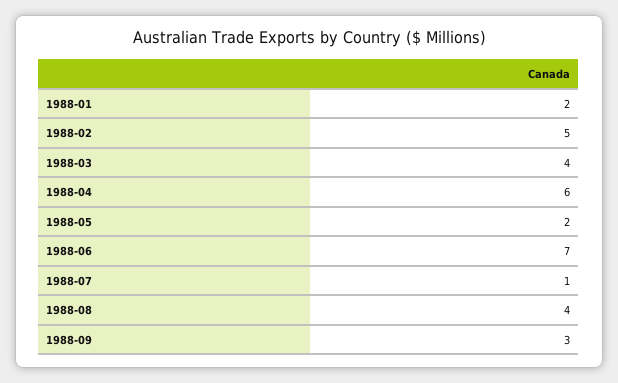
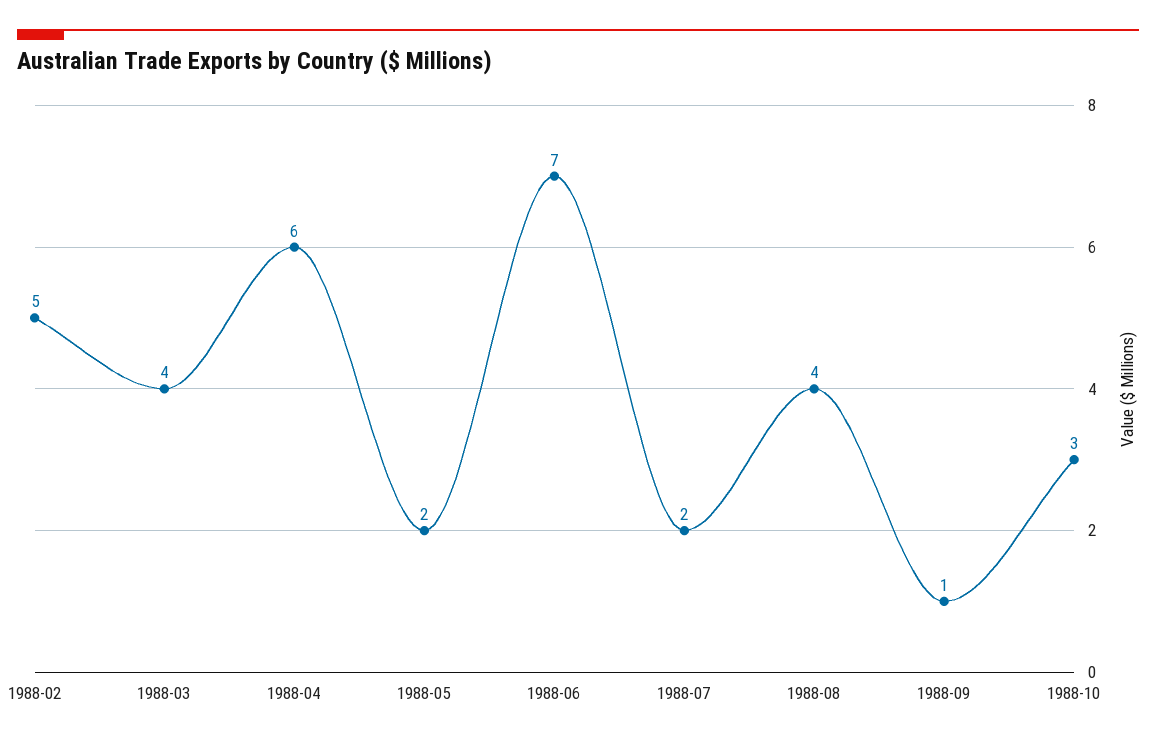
1988-01: 2 -> none
1988-07: 1 -> 2
1988-09: 3 -> 1
1988-10: none -> 3

